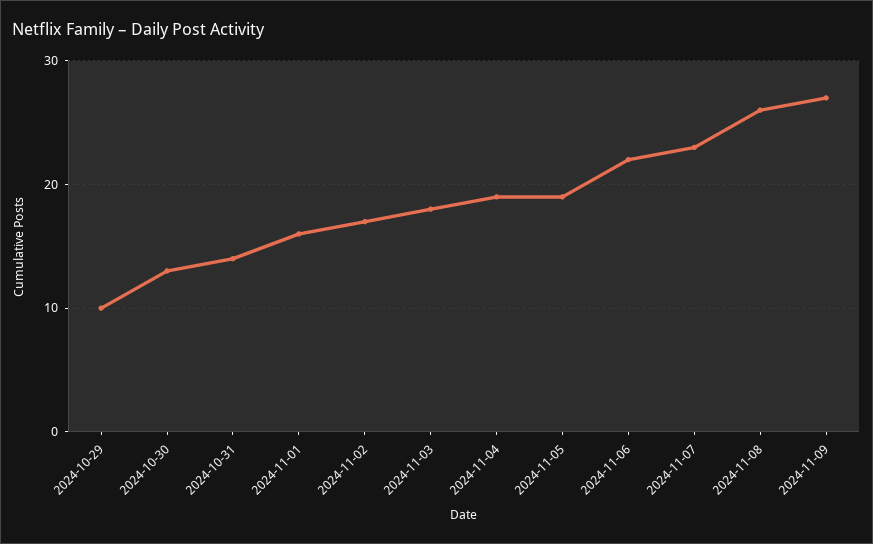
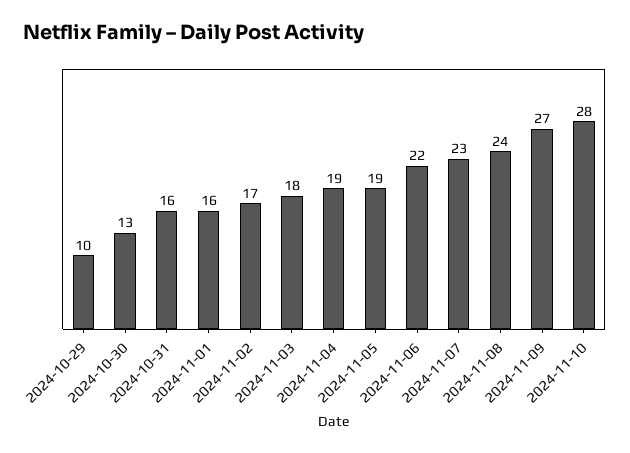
2024-10-31: 14 -> 16
2024-11-08: 26 -> 24
2024-11-10: none -> 28

